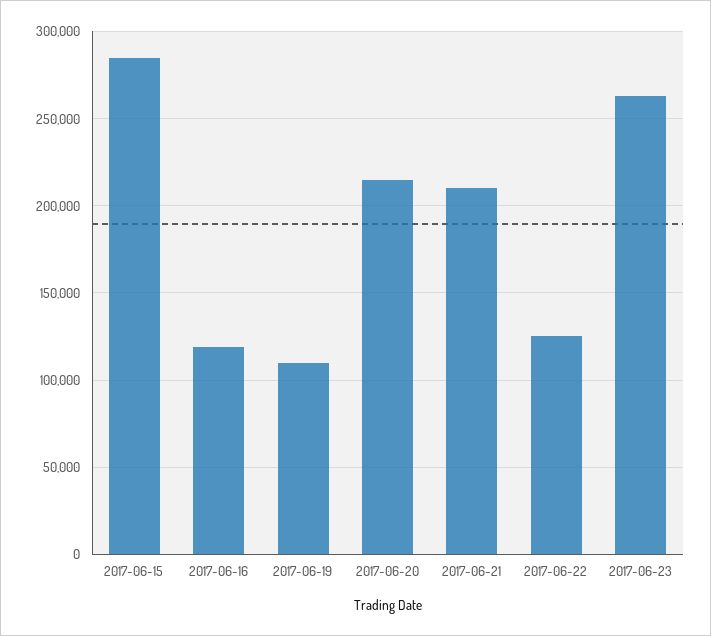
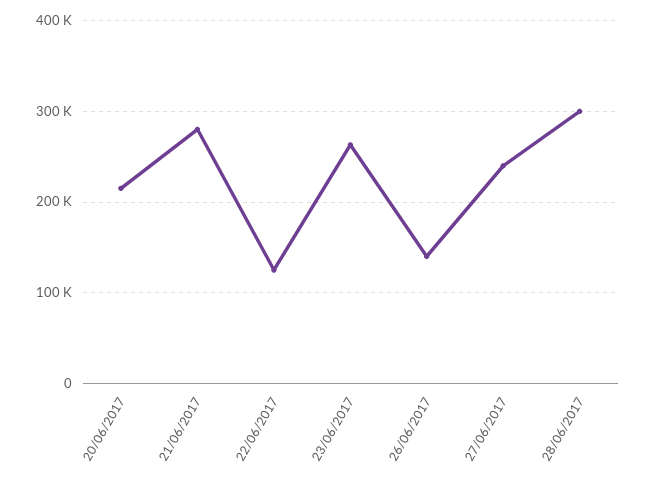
2017-06-15: 285000 -> none
2017-06-16: 120000 -> none
2017-06-19: 110000 -> none
2017-06-21: 210000 -> 280000
26/06/2017: none -> 140000
27/06/2017: none -> 240000
28/06/2017: none -> 300000

